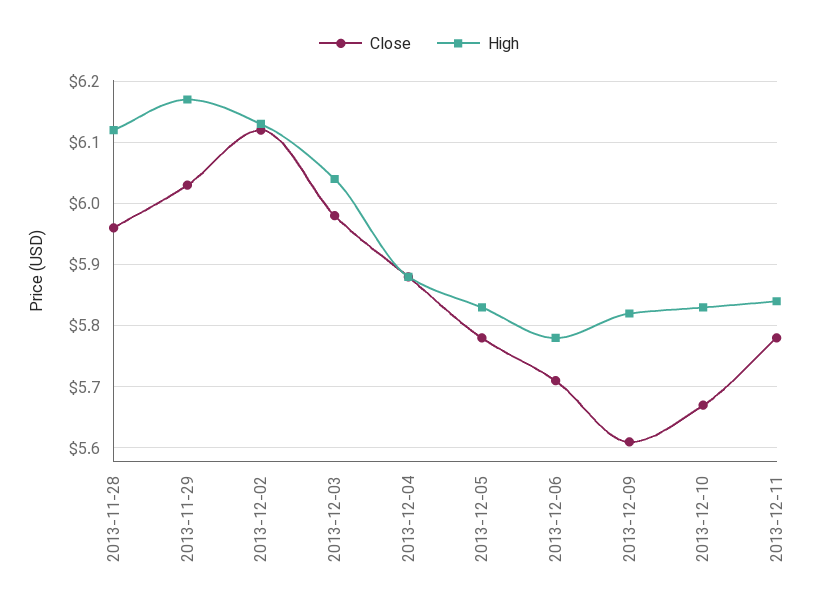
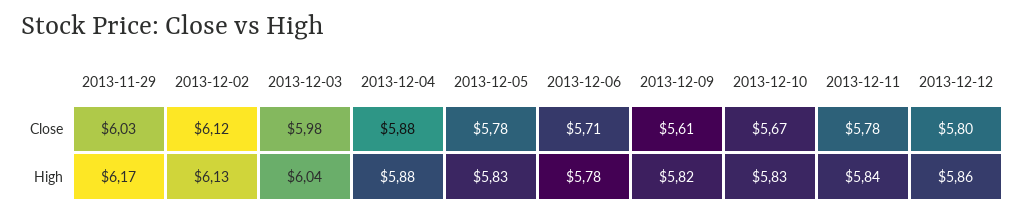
Close, 2013-11-28: 5.96 -> none
High, 2013-11-28: 6.12 -> none
Close, 2013-12-12: none -> 5.8
High, 2013-12-12: none -> 5.86

